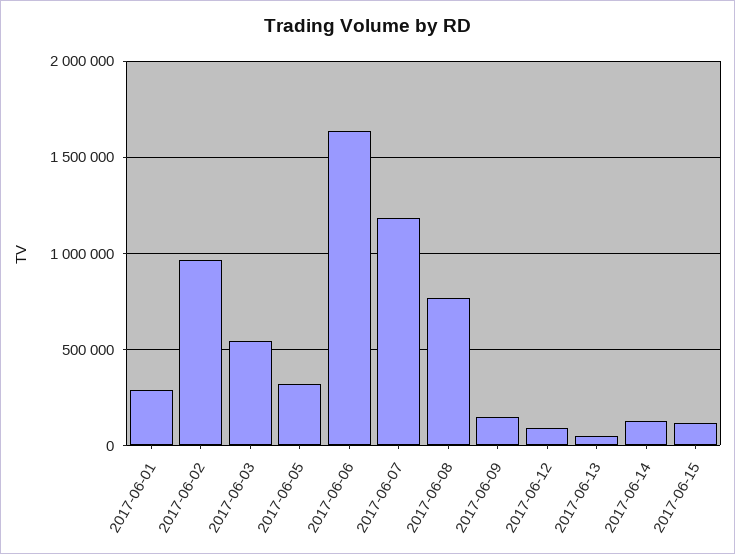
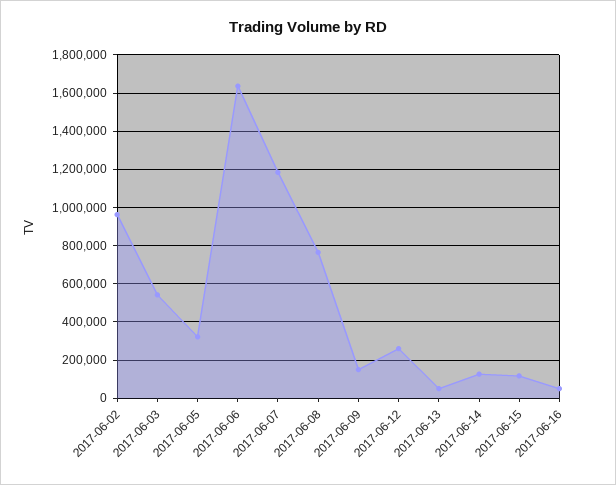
2017-06-01: 300000 -> none
2017-06-12: 100000 -> 250000
2017-06-16: none -> 50000

